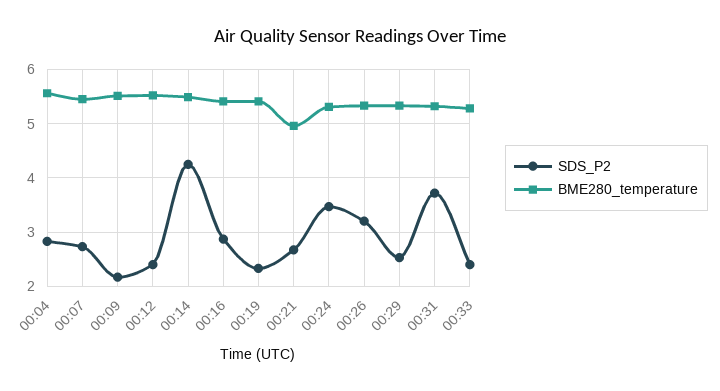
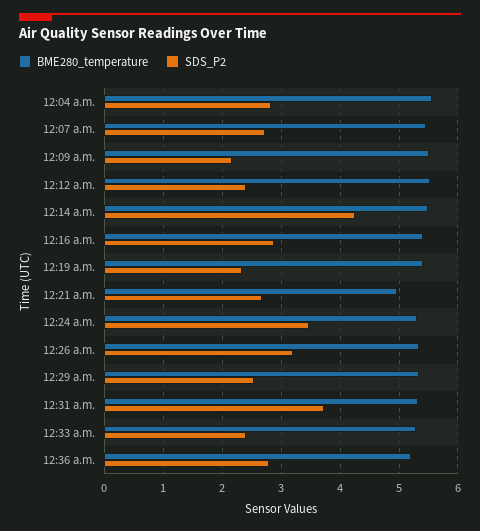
BME280_temperature, 12:36 a.m.: none -> 5.2
SDS_P2, 12:36 a.m.: none -> 2.8

